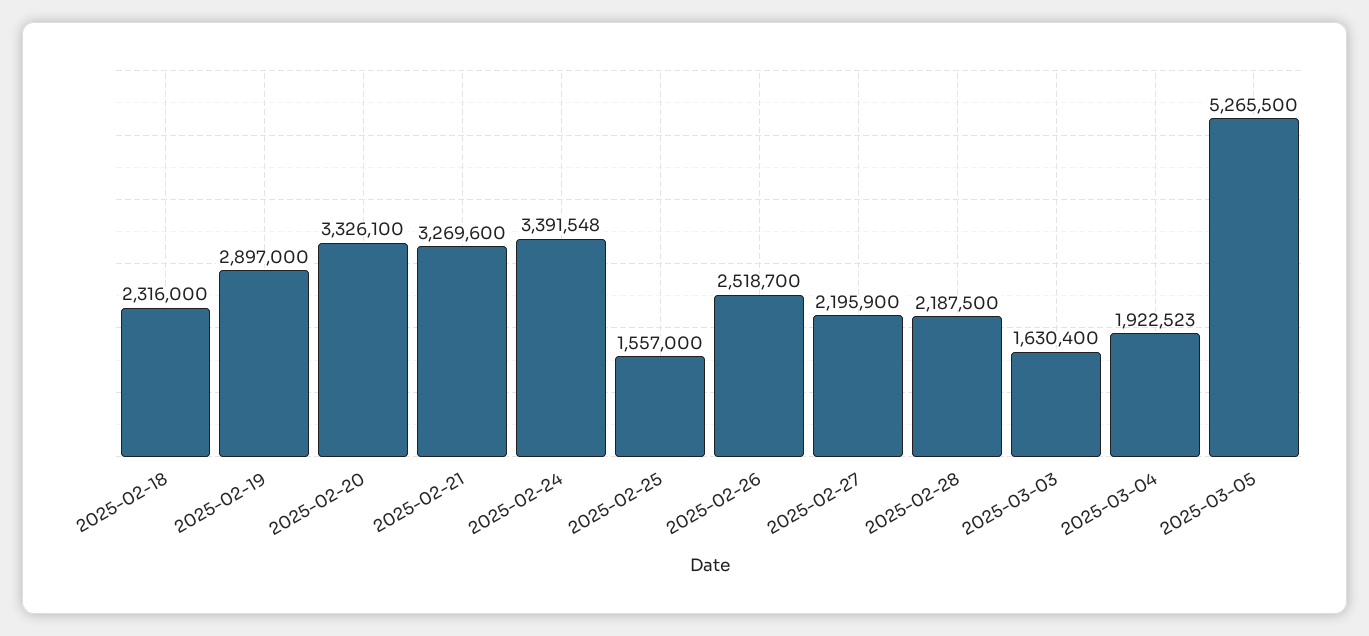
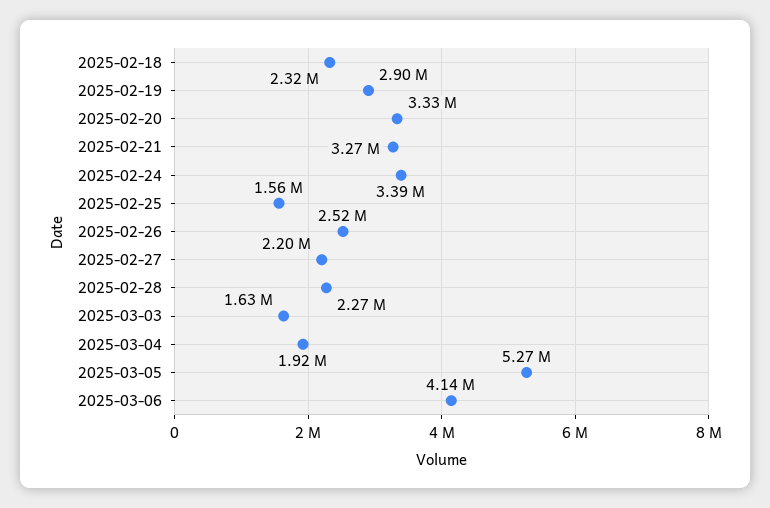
2025-02-28: 2187500 -> 2270000
2025-03-06: none -> 4140000

